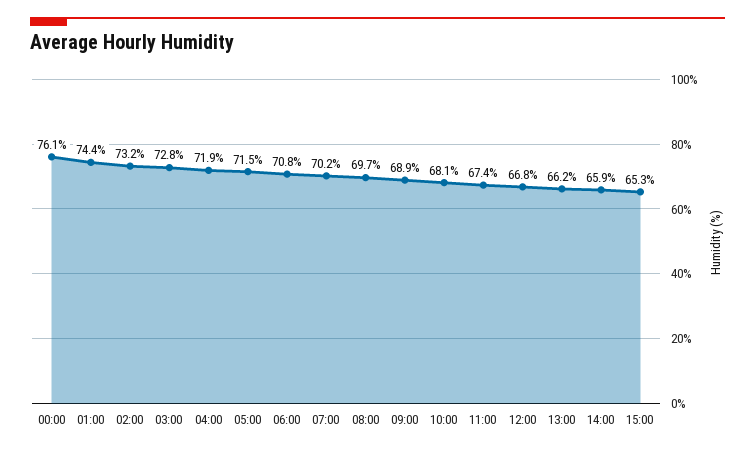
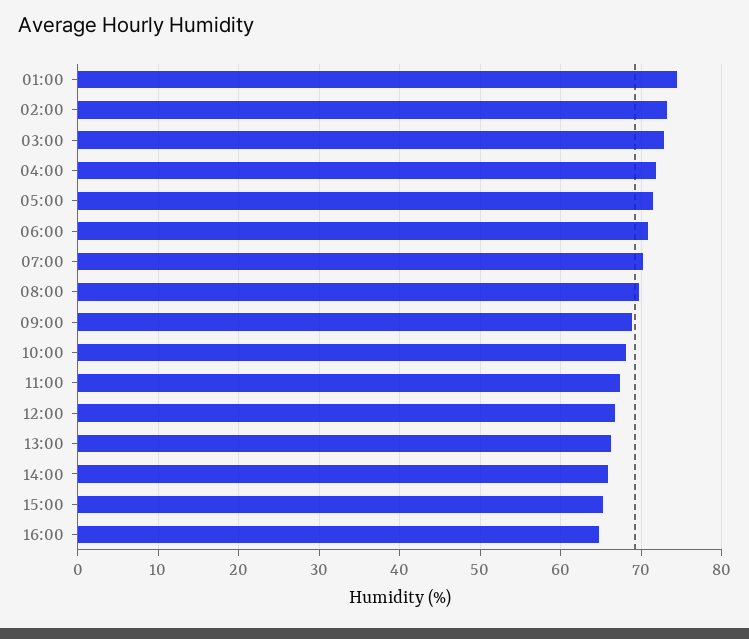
00:00: 76.1 -> none
16:00: none -> 65

